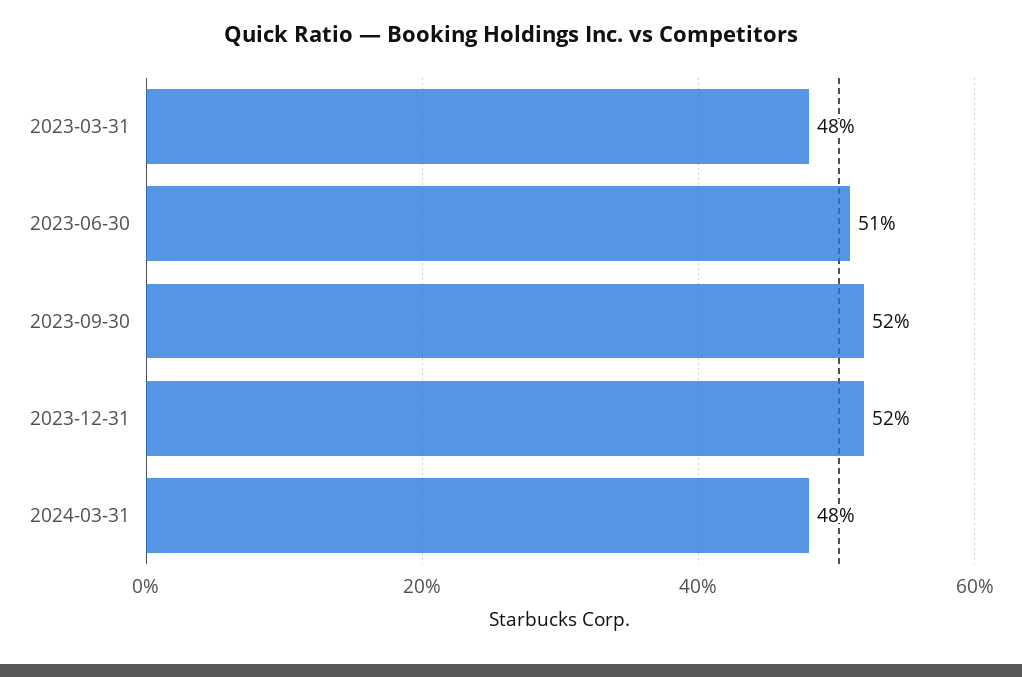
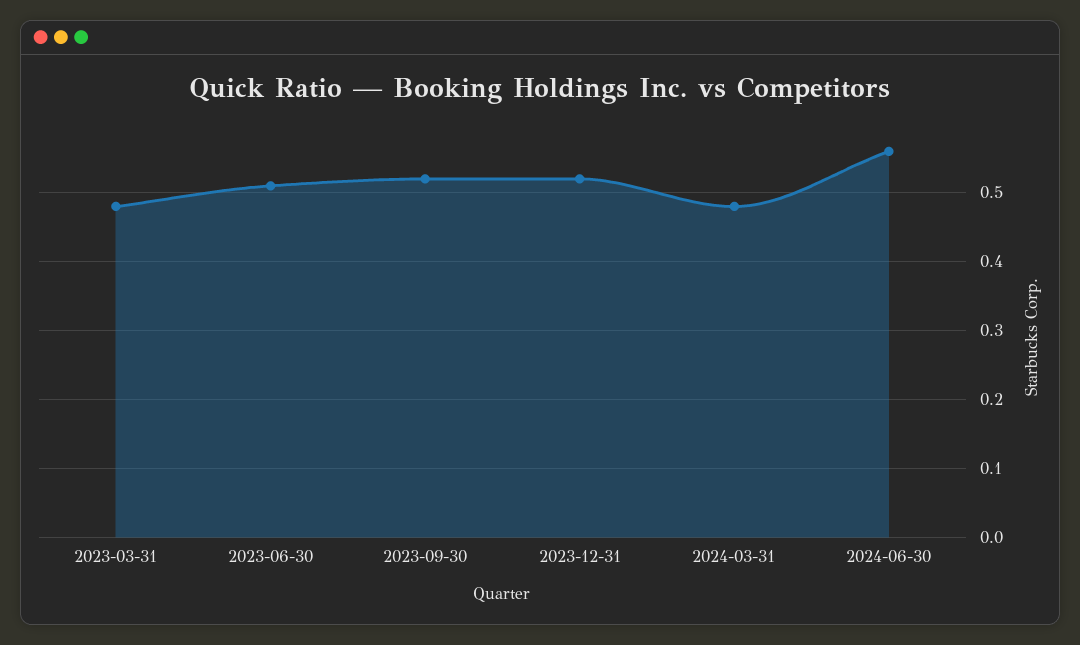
2024-06-30: none -> 0.56

